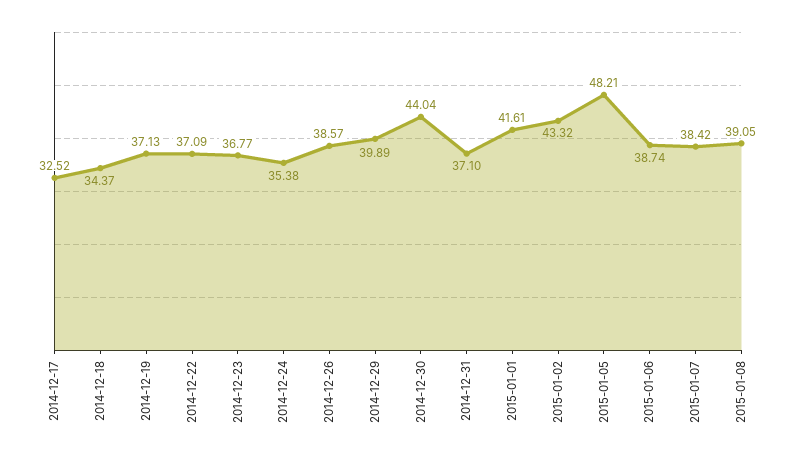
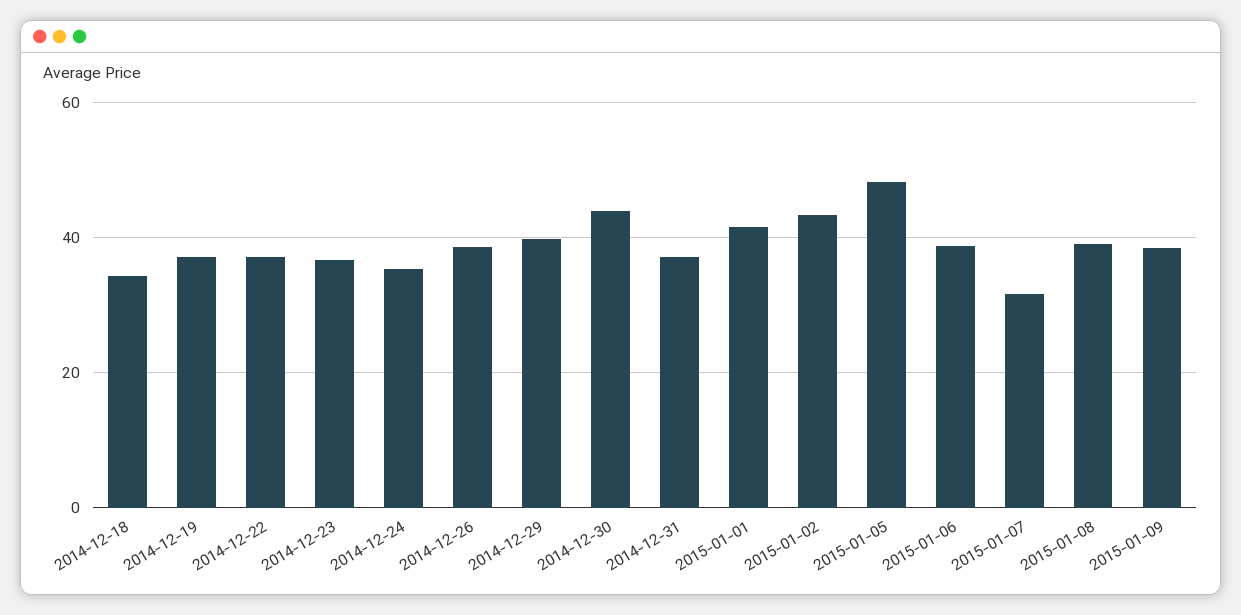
2014-12-17: 32.52 -> none
2015-01-07: 38.42 -> 32
2015-01-09: none -> 38

